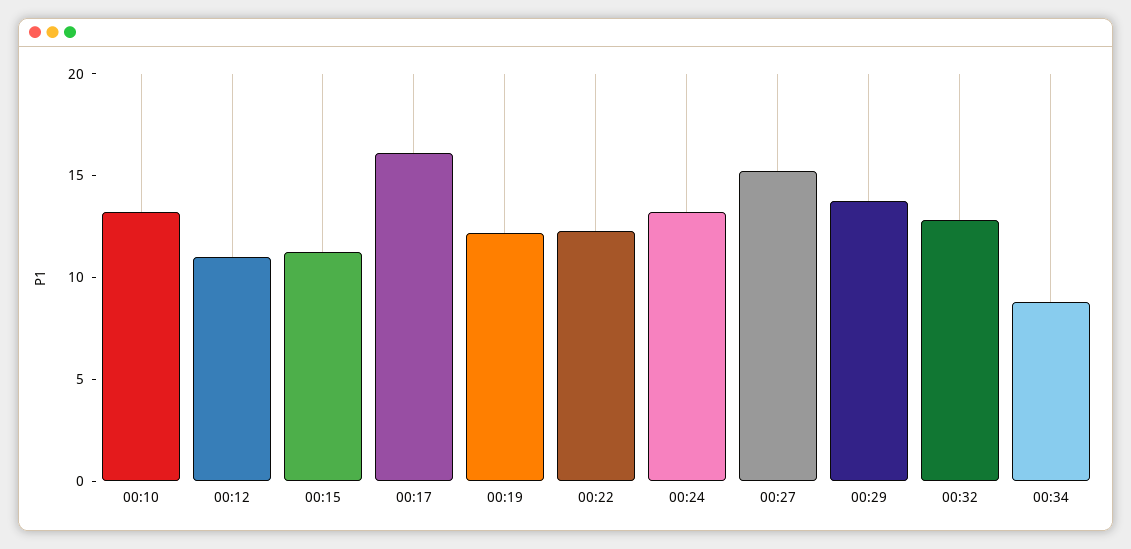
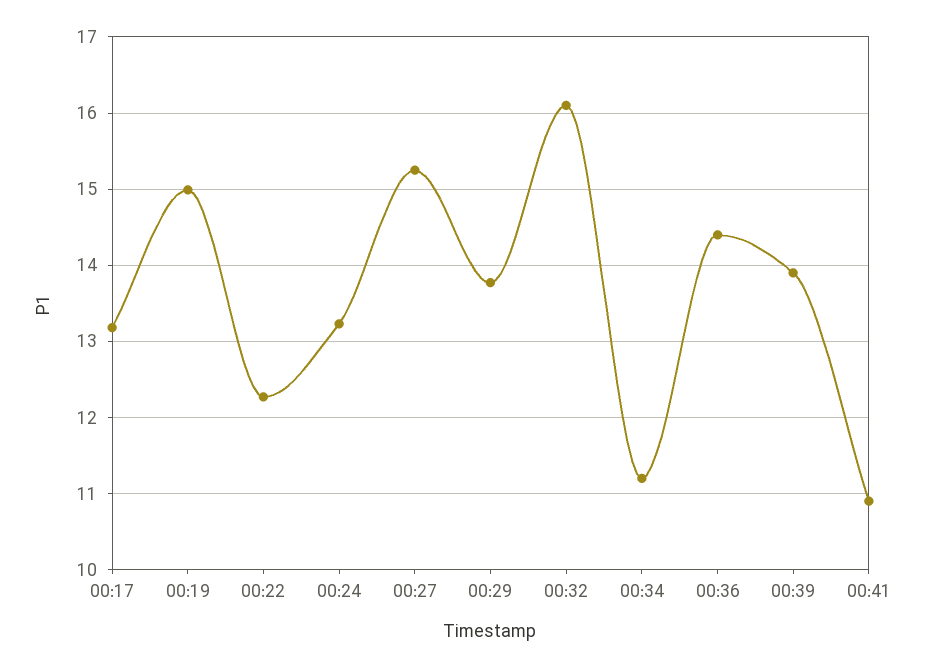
00:10: 13 -> none
00:12: 11 -> none
00:15: 11 -> none
00:17: 16 -> 13.2
00:19: 12 -> 15
00:32: 13 -> 16.1
00:34: 9 -> 11.2
00:36: none -> 14.4
00:39: none -> 13.9
00:41: none -> 10.9

